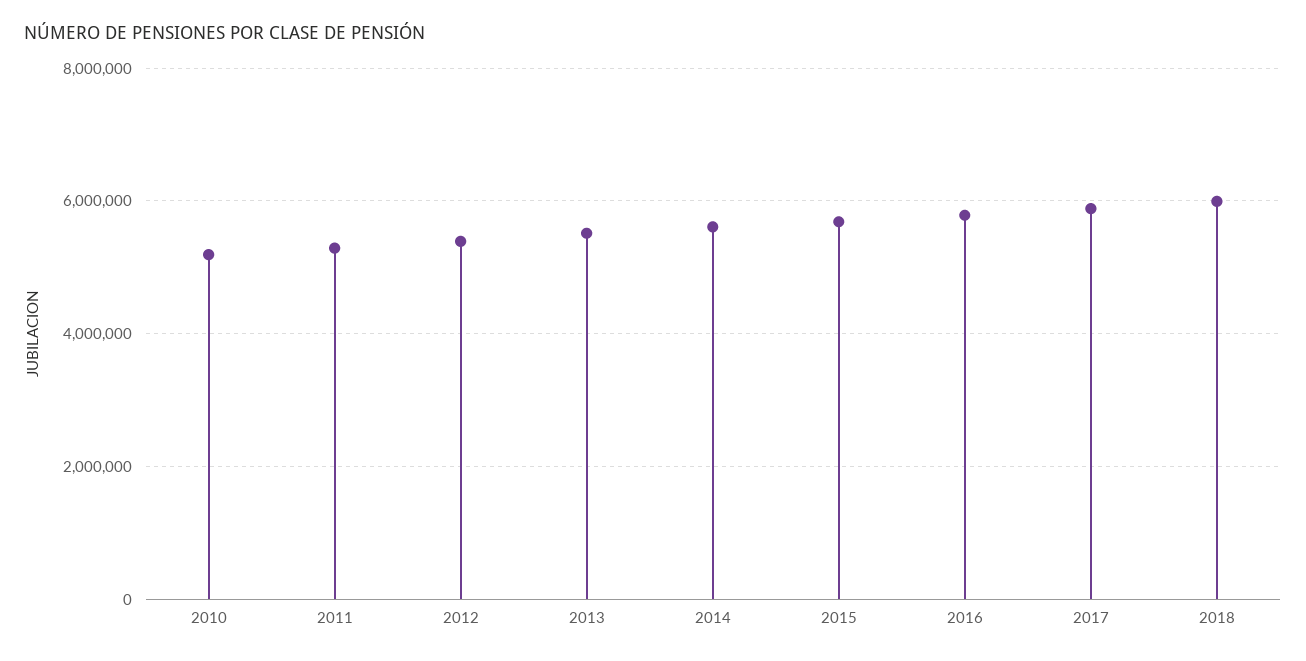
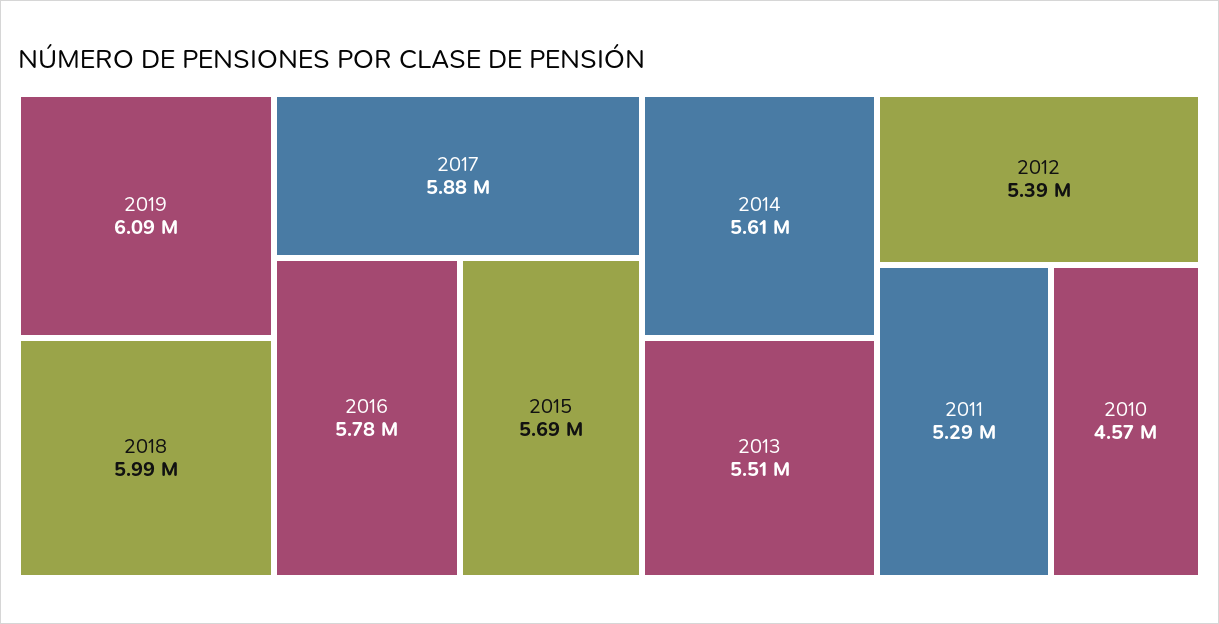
2010: 5200000 -> 4570000
2019: none -> 6090000

